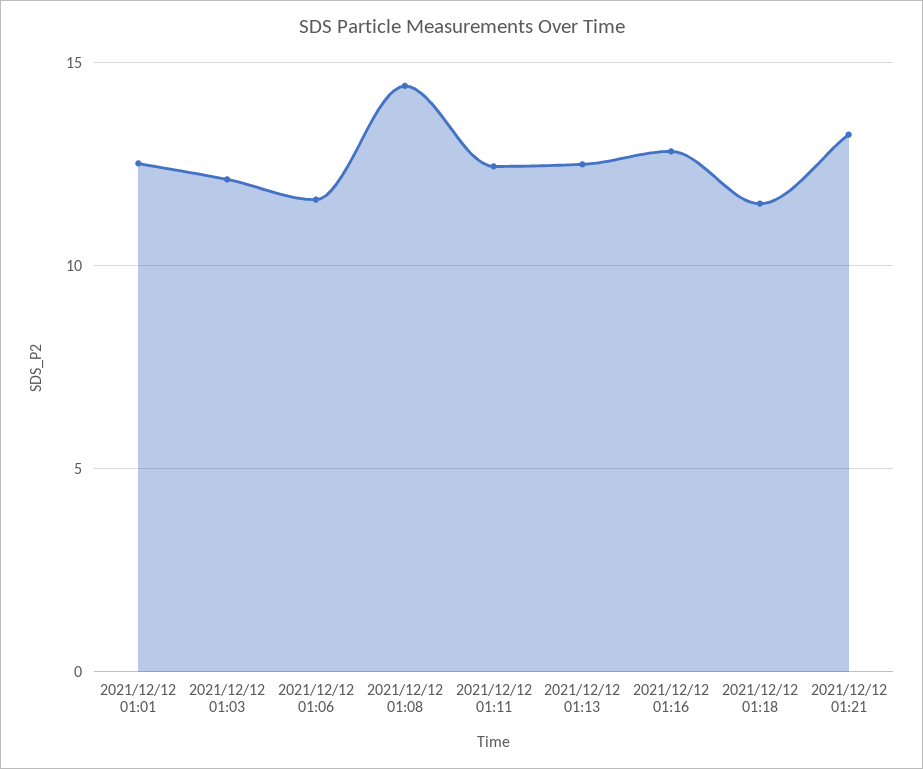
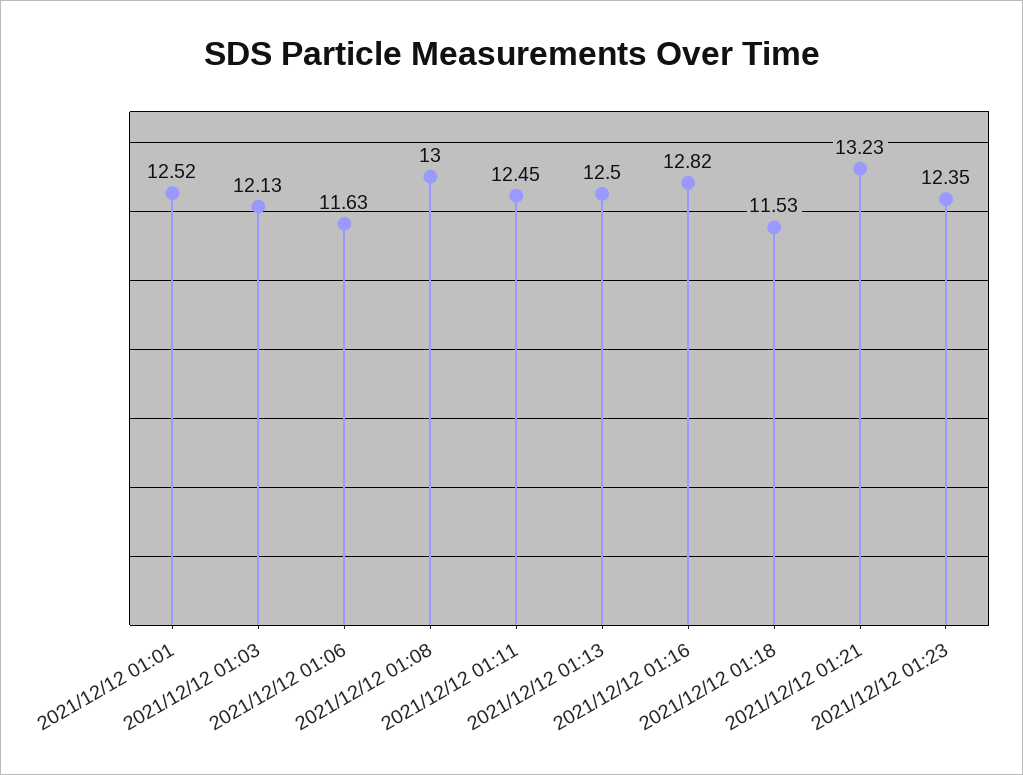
2021/12/12 01:08: 14.5 -> 13
2021/12/12 01:23: none -> 12.35

